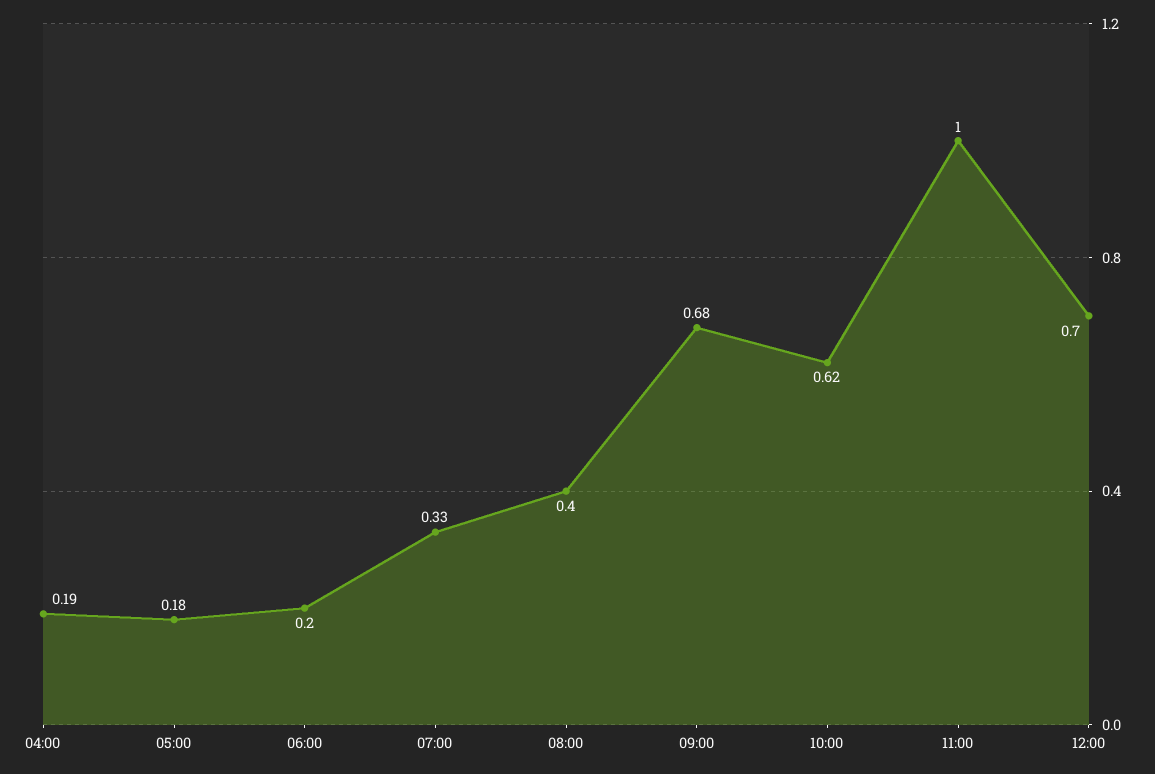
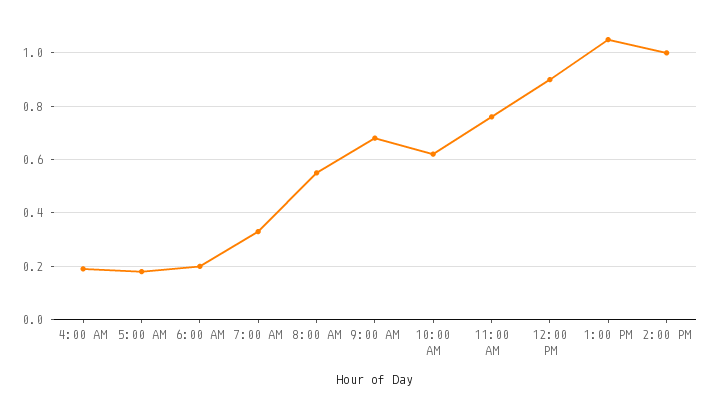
08:00: 0.4 -> 0.55
11:00: 1 -> 0.75
12:00: 0.7 -> 0.9
1:00 PM: none -> 1.05
2:00 PM: none -> 1

